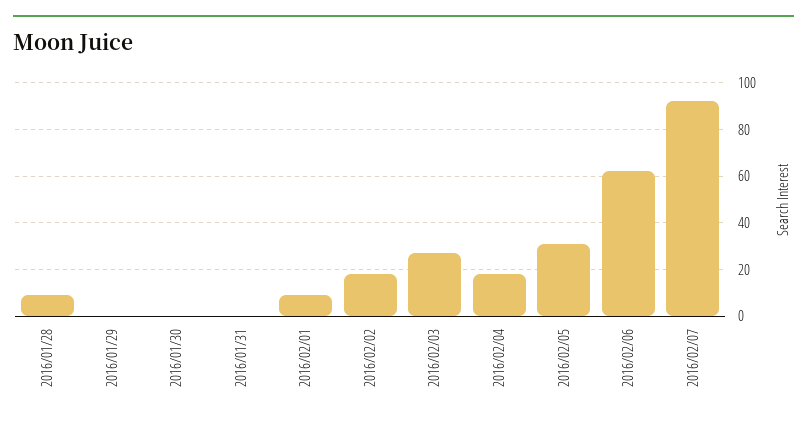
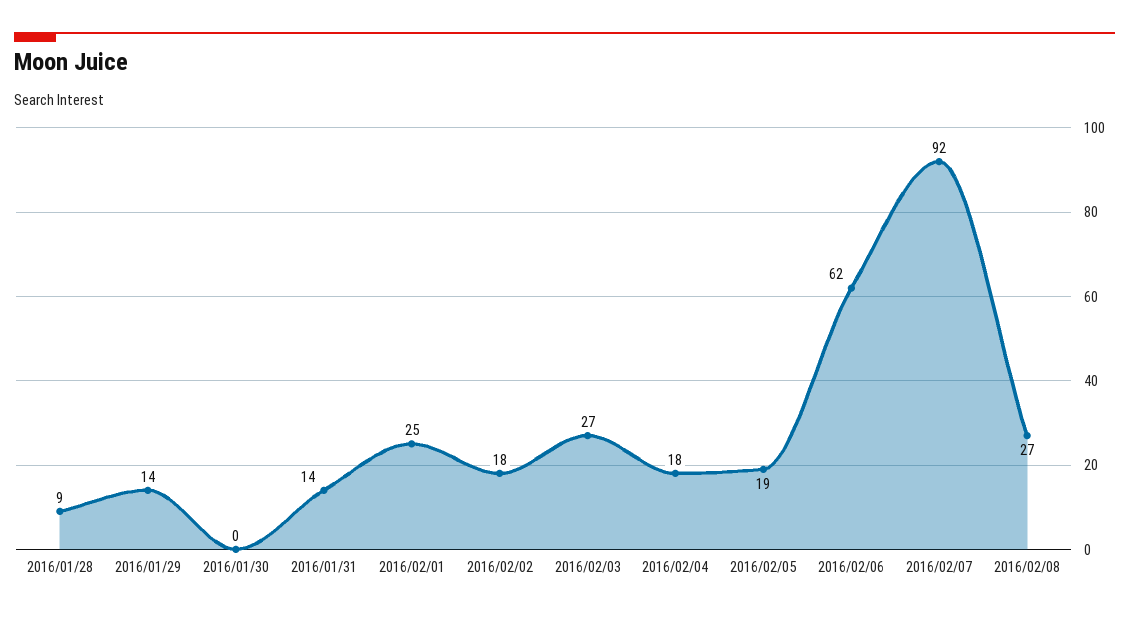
2016/01/29: 0 -> 14
2016/01/31: 0 -> 14
2016/02/01: 10 -> 25
2016/02/05: 30 -> 19
2016/02/08: none -> 27

